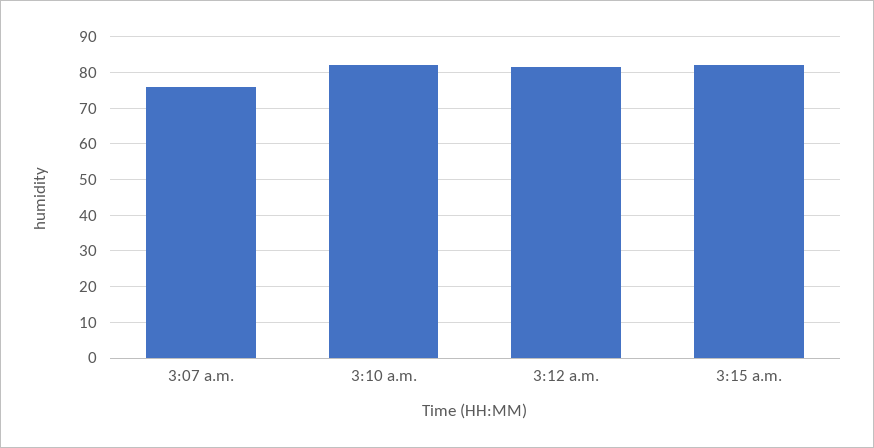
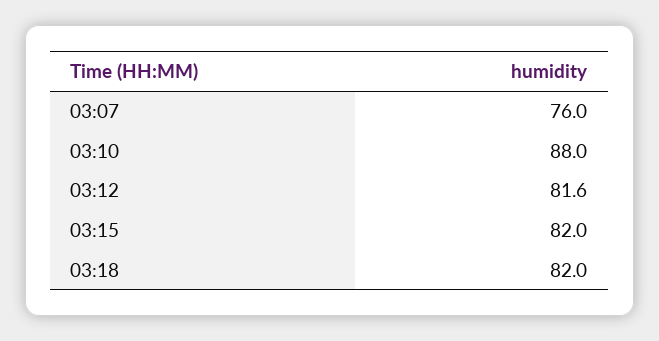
3:10 a.m.: 82 -> 88
03:18: none -> 82

